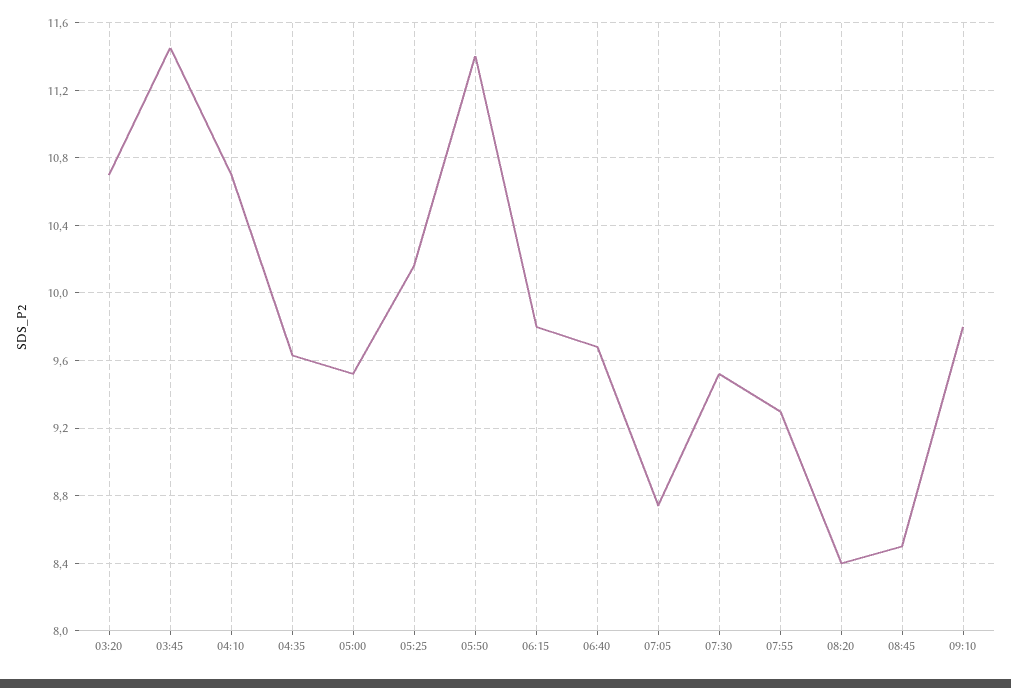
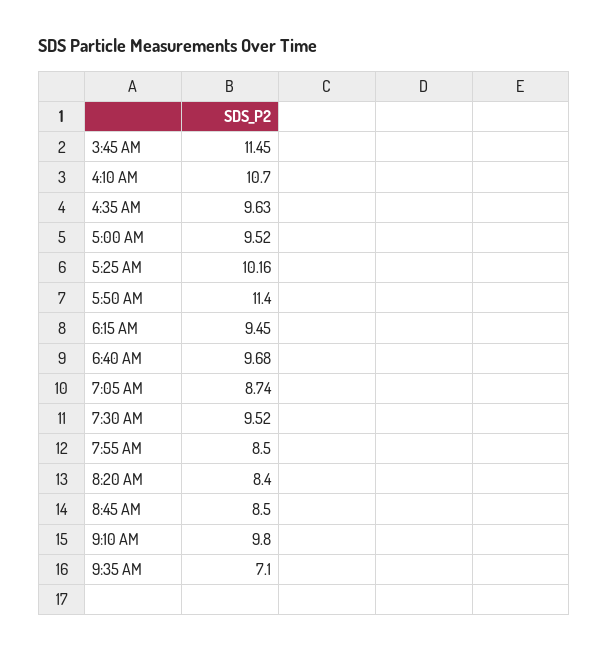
03:20: 10.7 -> none
06:15: 9.8 -> 9.45
07:55: 9.3 -> 8.5
9:35 AM: none -> 7.1

